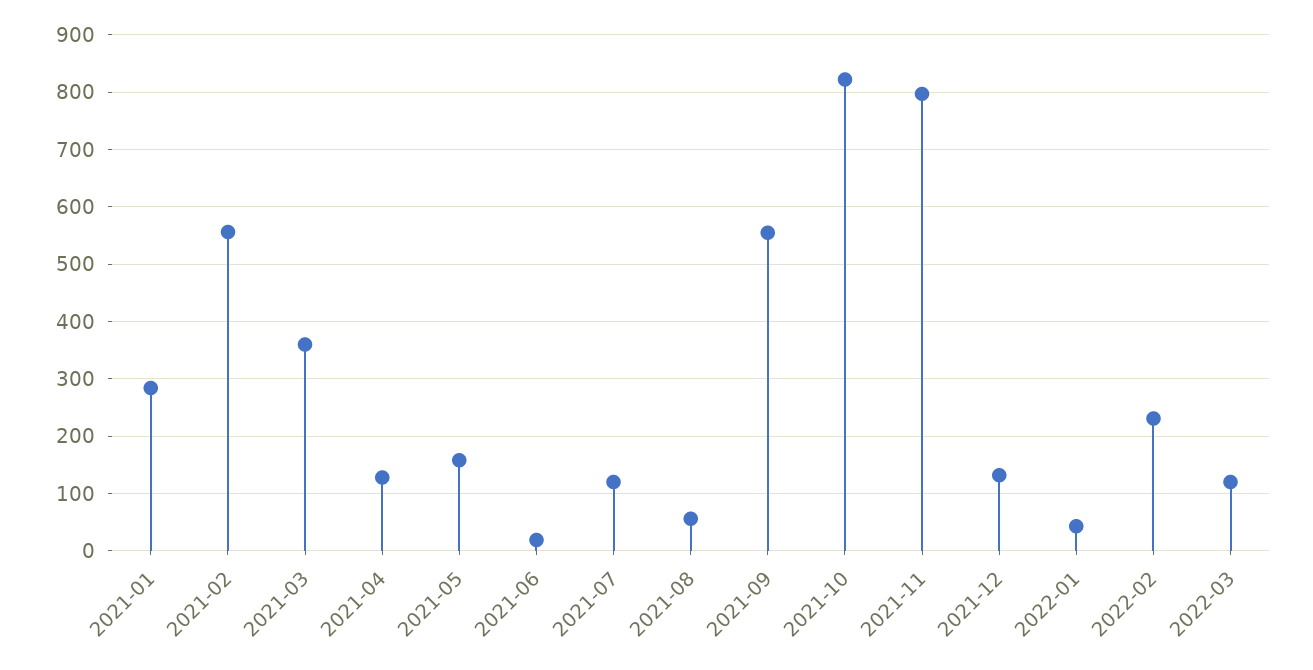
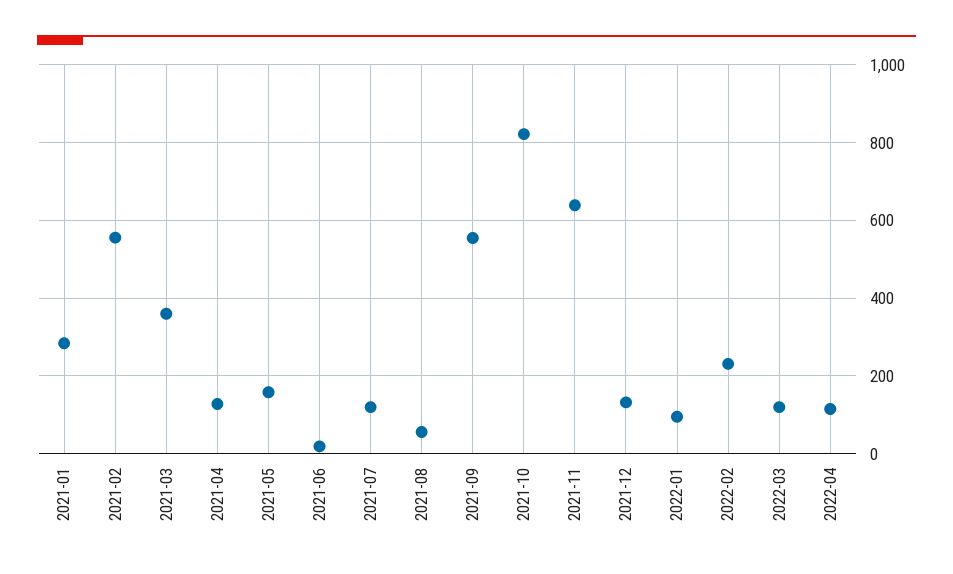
2021-11: 800 -> 640
2022-01: 40 -> 100
2022-04: none -> 120

